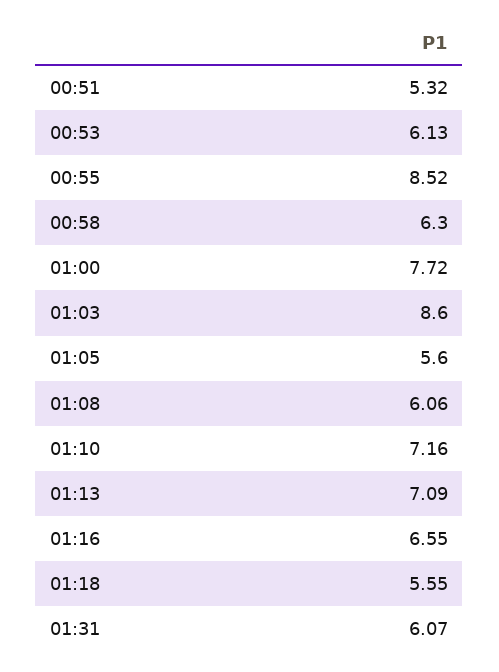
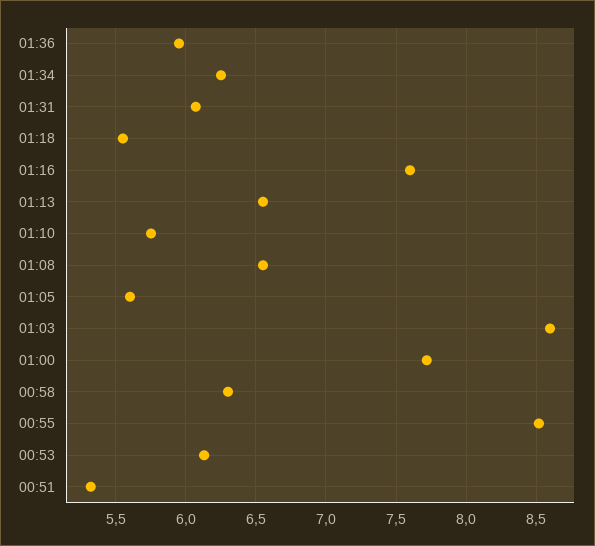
01:08: 6.06 -> 6.55
01:10: 7.16 -> 5.75
01:13: 7.09 -> 6.55
01:16: 6.55 -> 7.6
01:36: none -> 5.95
01:34: none -> 6.25

